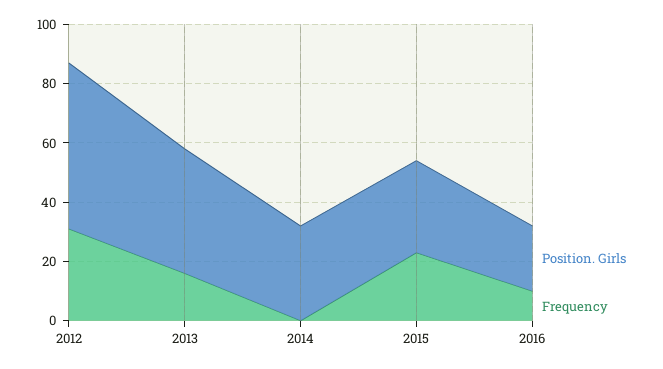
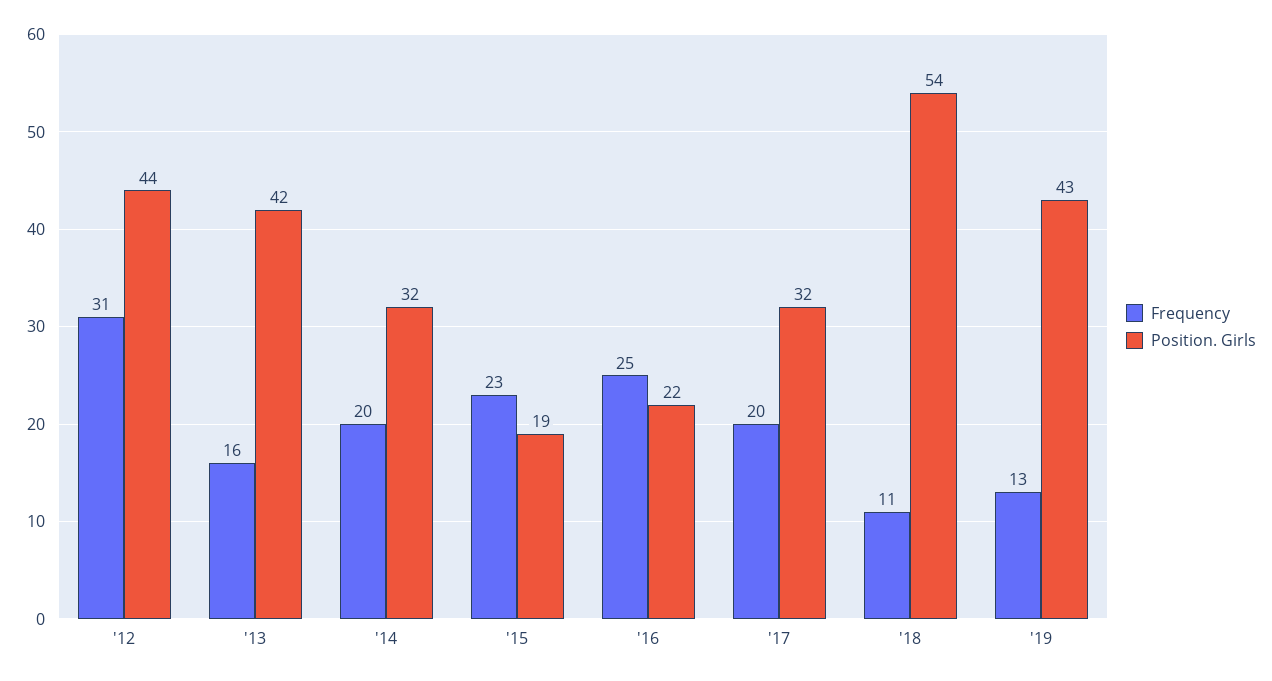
Position. Girls, 2012: 55 -> 44
Frequency, 2014: 0 -> 20
Position. Girls, 2015: 30 -> 19
Frequency, 2016: 10 -> 25
Frequency, '17: none -> 20
Position. Girls, '17: none -> 32
Frequency, '18: none -> 11
Position. Girls, '18: none -> 54
Frequency, '19: none -> 13
Position. Girls, '19: none -> 43

